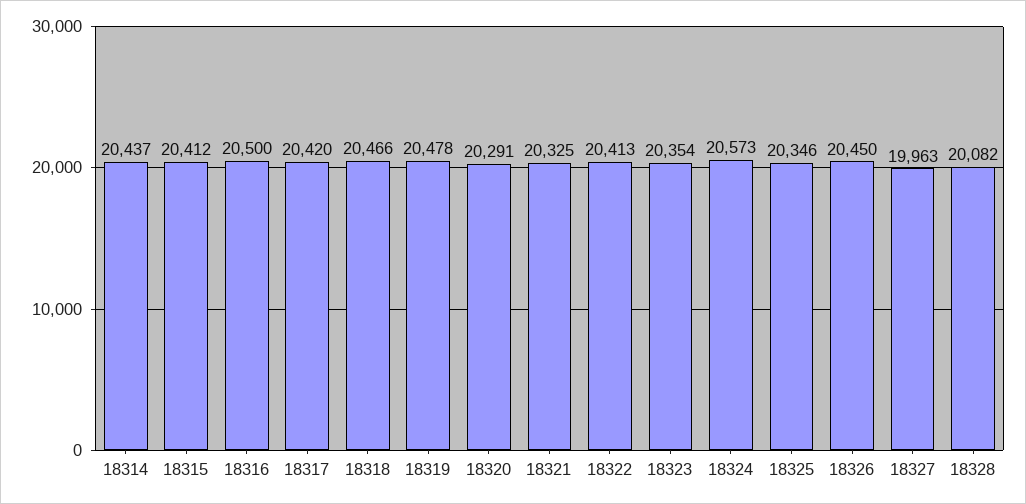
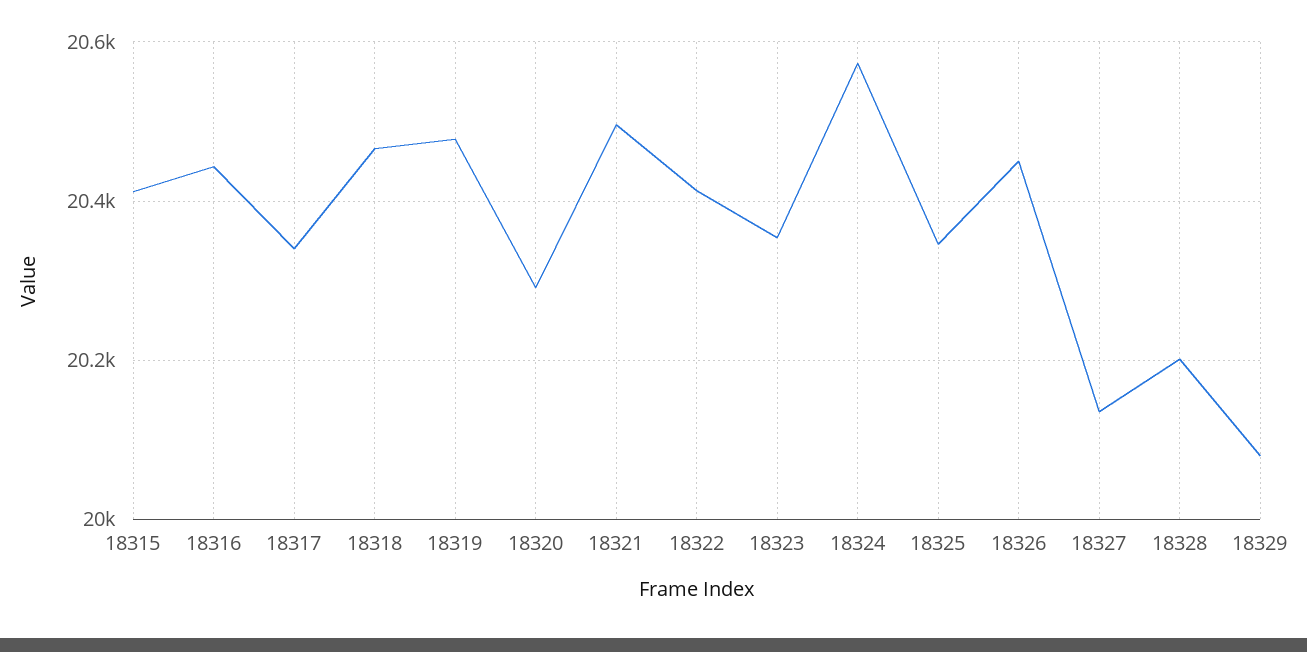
18314: 20437 -> none
18316: 20500 -> 20440
18317: 20420 -> 20340
18321: 20325 -> 20500
18327: 19963 -> 20140
18328: 20082 -> 20200
18329: none -> 20080

